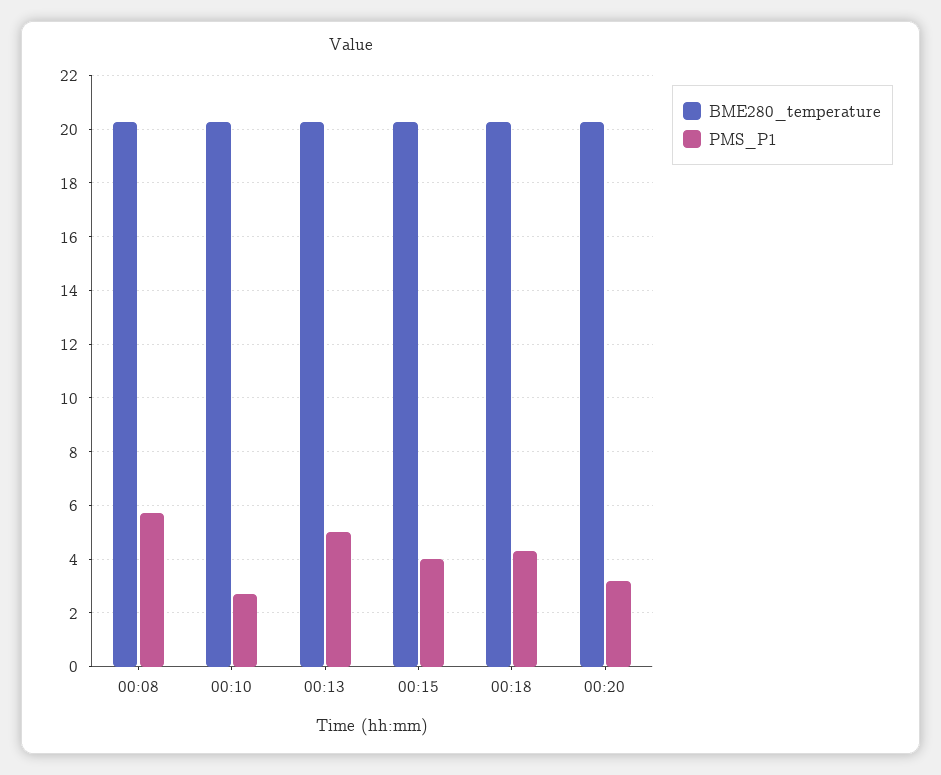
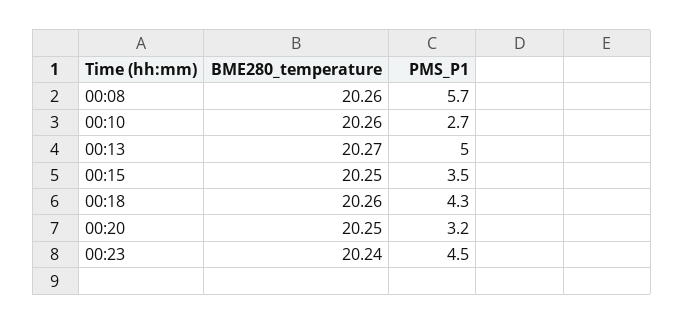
PMS_P1, 00:15: 4 -> 3.5
BME280_temperature, 00:23: none -> 20.24
PMS_P1, 00:23: none -> 4.5

